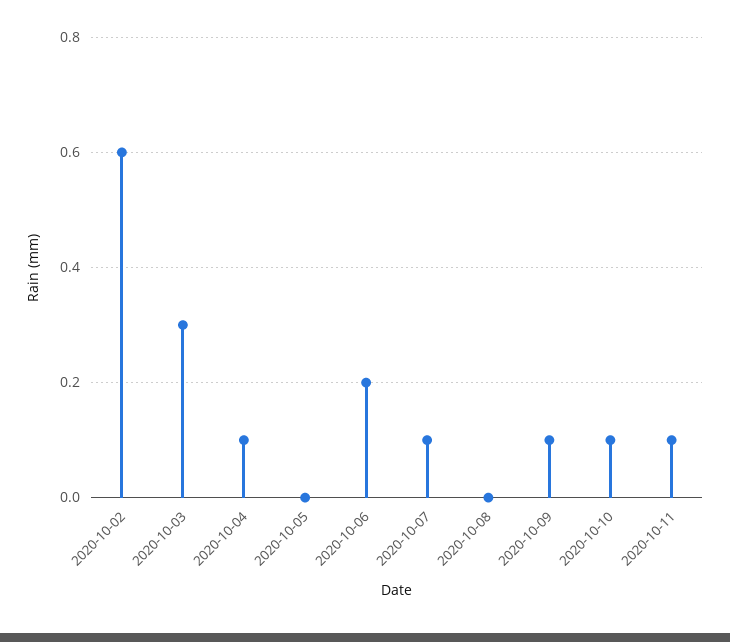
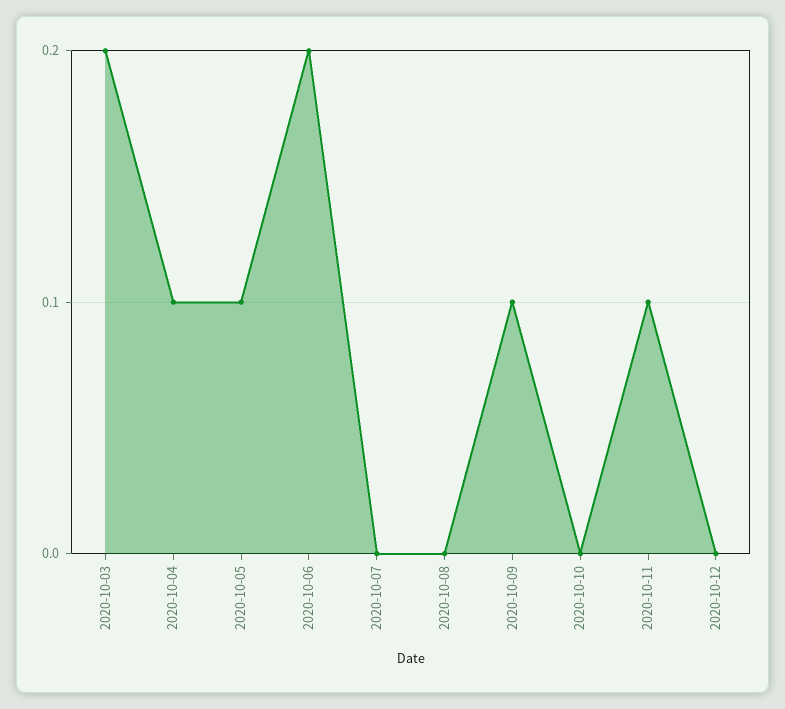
2020-10-02: 0.6 -> none
2020-10-03: 0.3 -> 0.2
2020-10-05: 0 -> 0.1
2020-10-07: 0.1 -> 0
2020-10-10: 0.1 -> 0
2020-10-12: none -> 0

